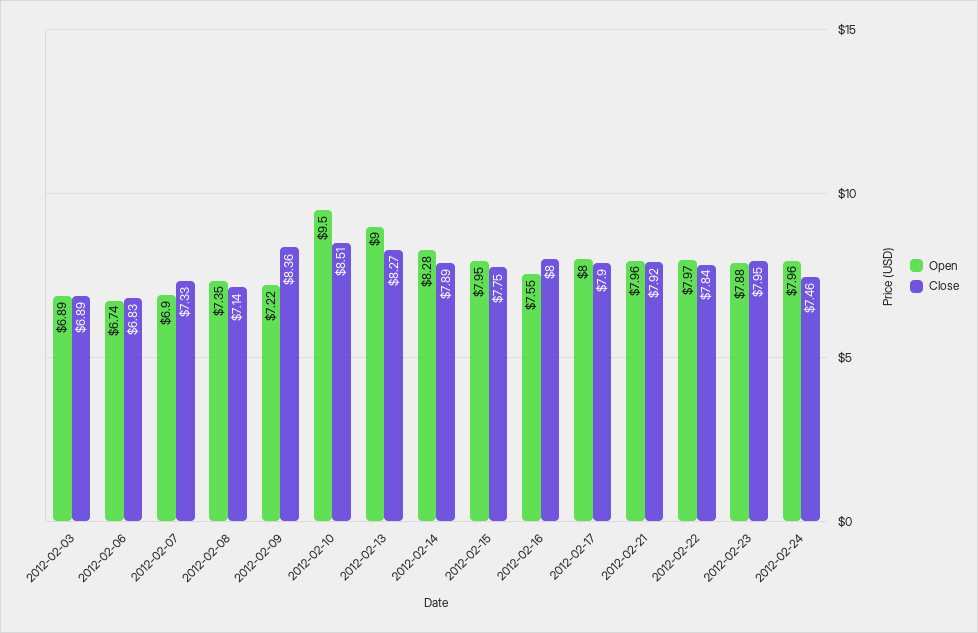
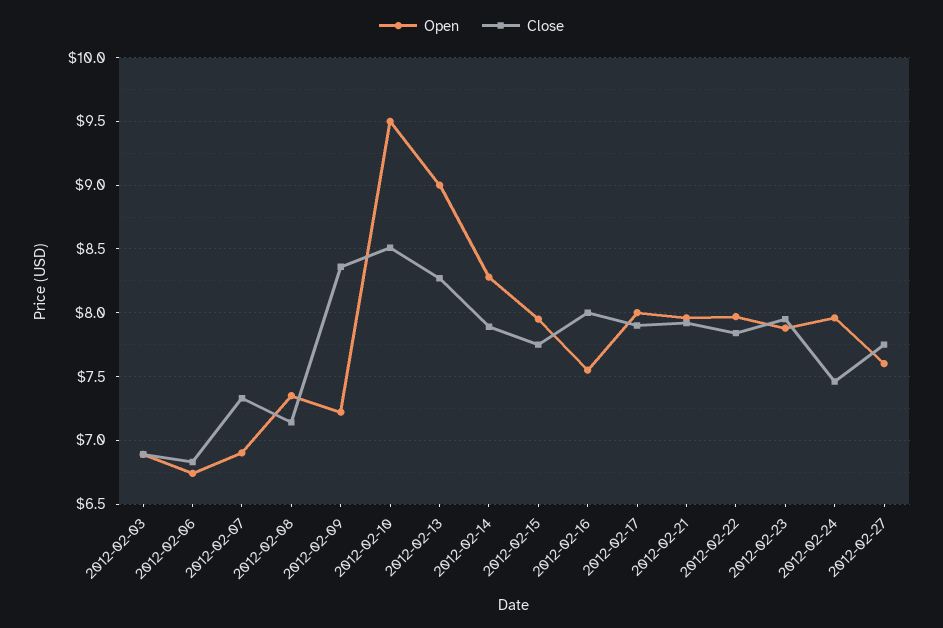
Open, 2012-02-27: none -> 7.6
Close, 2012-02-27: none -> 7.75

